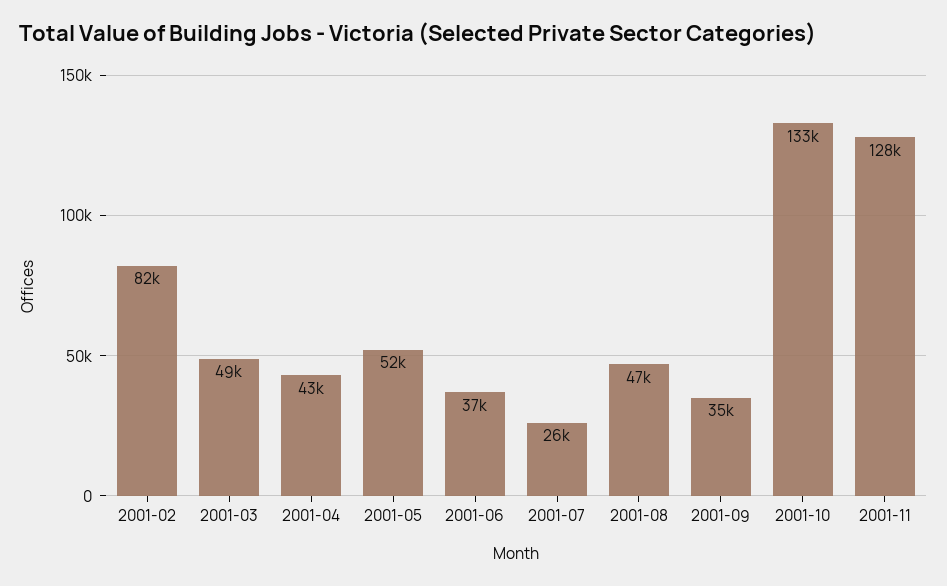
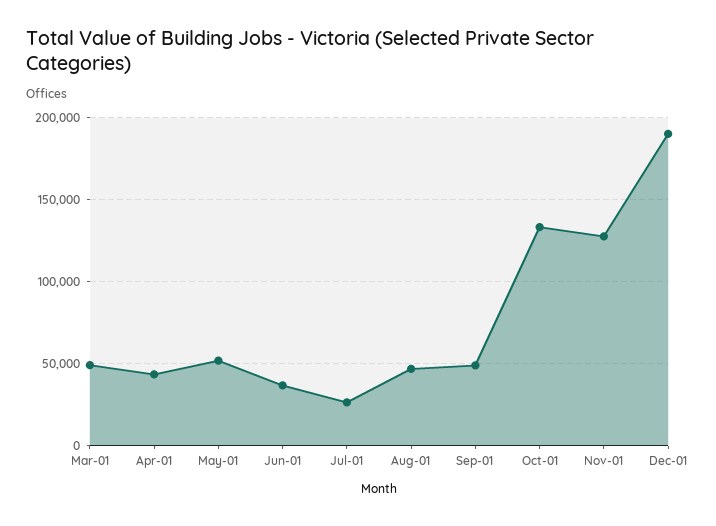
2001-02: 82000 -> none
2001-09: 35000 -> 50000
Dec-01: none -> 190000

